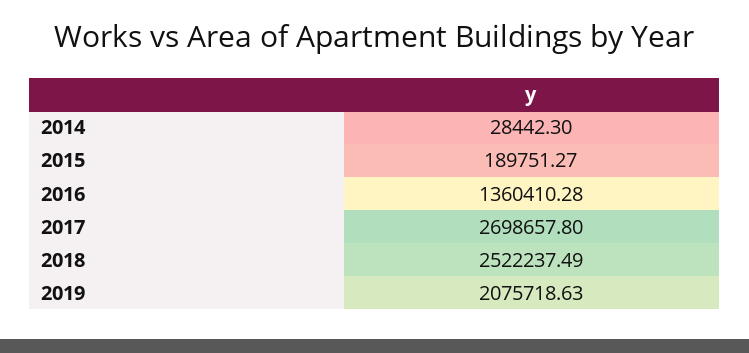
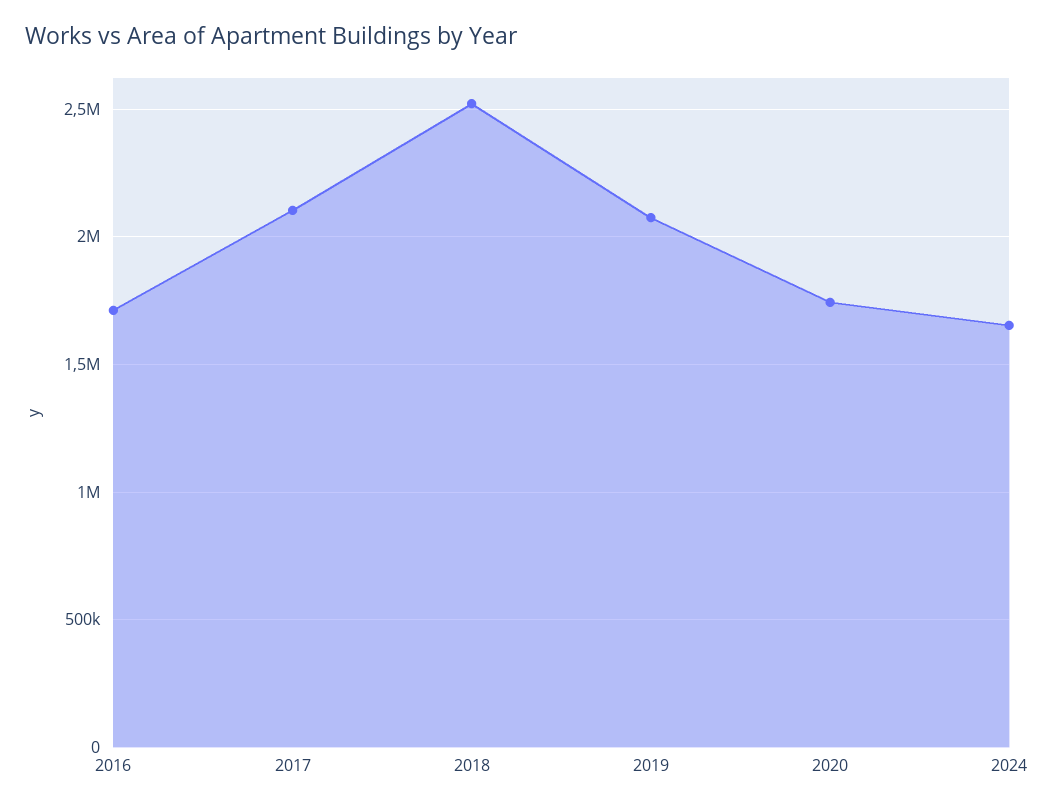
2014: 28442.3 -> none
2015: 189751.27 -> none
2016: 1360410.28 -> 1700000
2017: 2698657.8 -> 2100000
2020: none -> 1750000
2024: none -> 1650000

